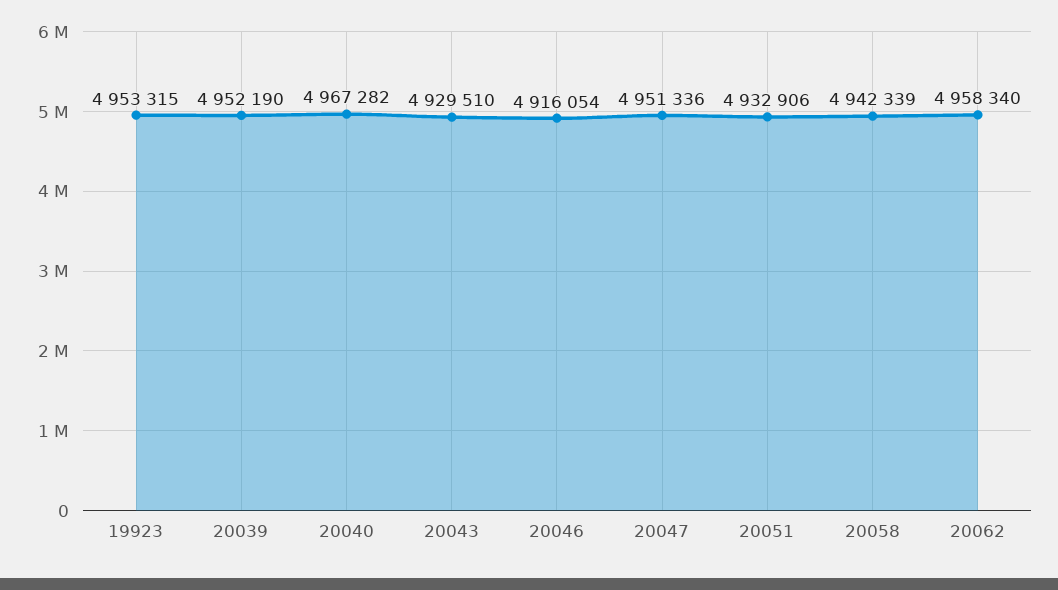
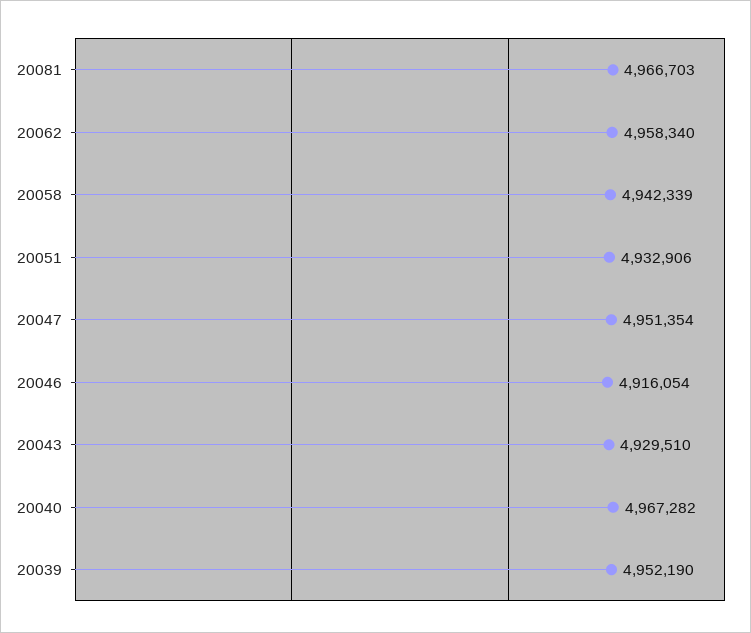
19923: 4953315 -> none
20047: 4951336 -> 4951354
20081: none -> 4966703

